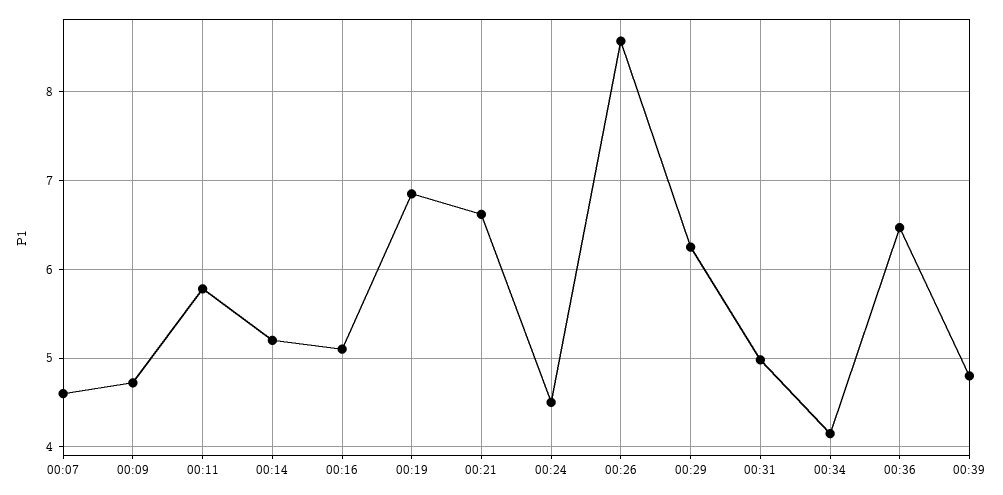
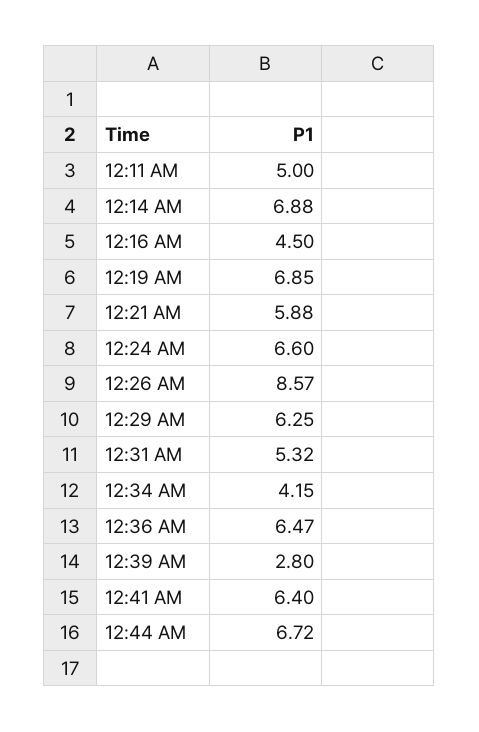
00:07: 4.6 -> none
00:09: 4.7 -> none
00:11: 5.8 -> 5
00:14: 5.2 -> 6.88
00:16: 5.1 -> 4.5
00:21: 6.6 -> 5.88
00:24: 4.5 -> 6.6
00:31: 5 -> 5.32
00:39: 4.8 -> 2.8
12:41 AM: none -> 6.4
12:44 AM: none -> 6.72

